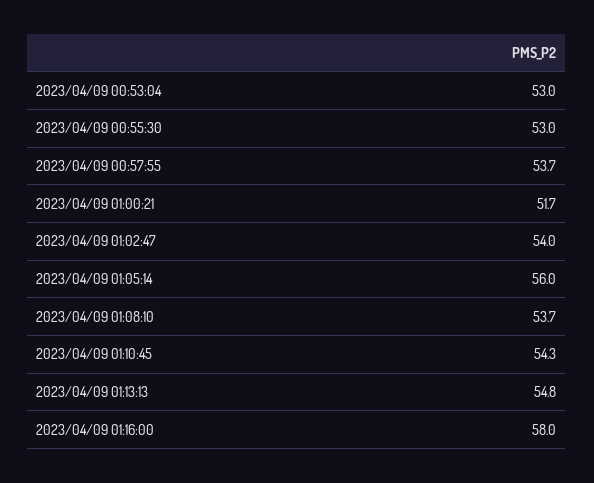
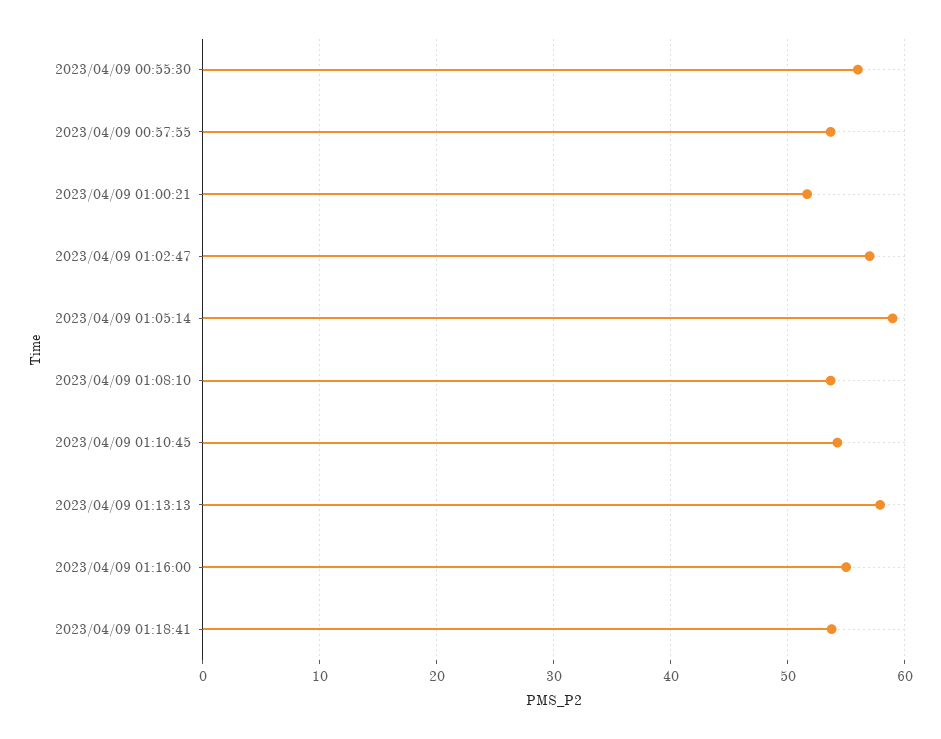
2023/04/09 00:53:04: 53 -> none
2023/04/09 00:55:30: 53 -> 56
2023/04/09 01:02:47: 54 -> 57
2023/04/09 01:05:14: 56 -> 59
2023/04/09 01:13:13: 54.8 -> 58
2023/04/09 01:16:00: 58 -> 55
2023/04/09 01:18:41: none -> 54

